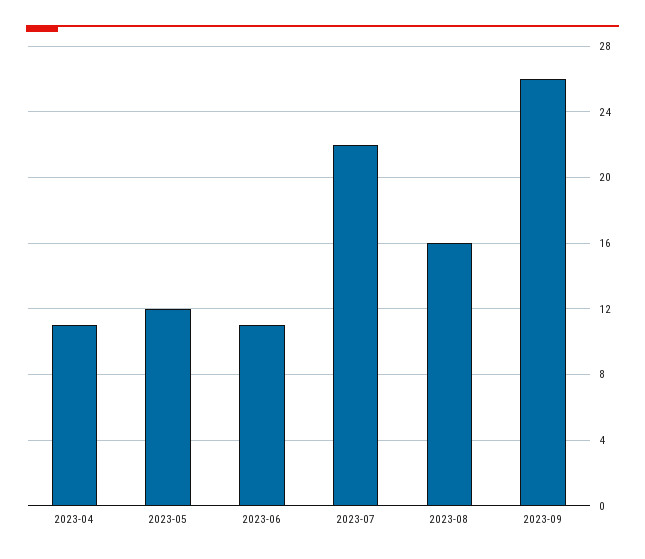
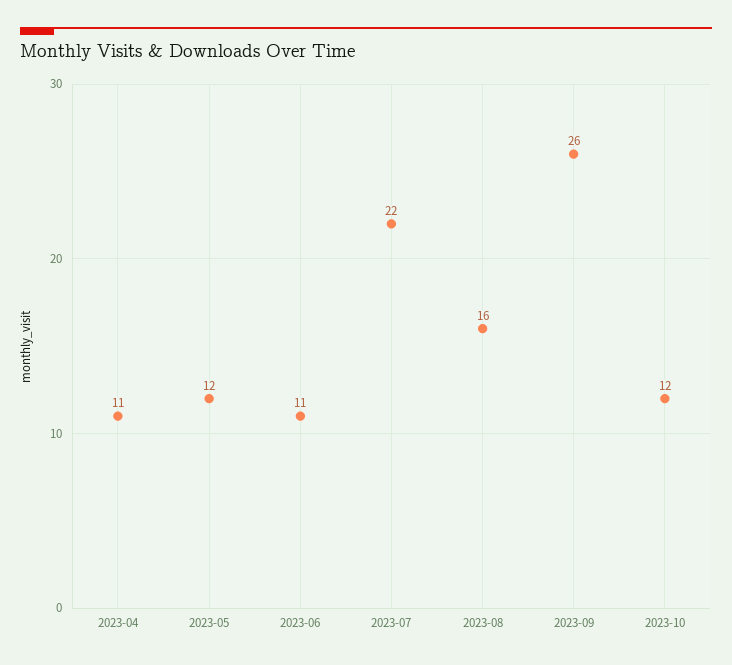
2023-10: none -> 12

